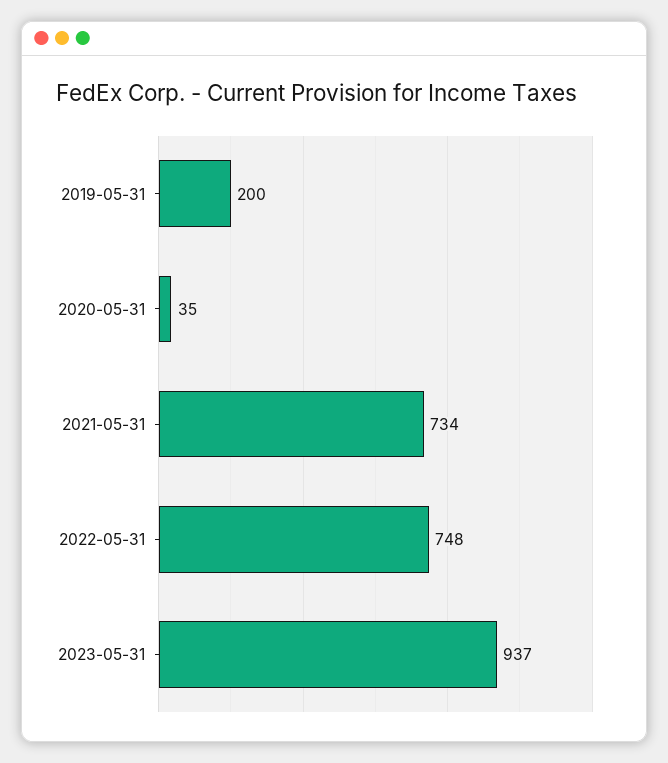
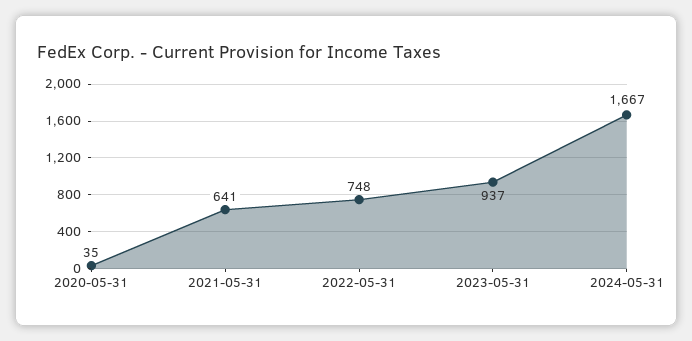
2019-05-31: 200 -> none
2021-05-31: 734 -> 641
2024-05-31: none -> 1667

